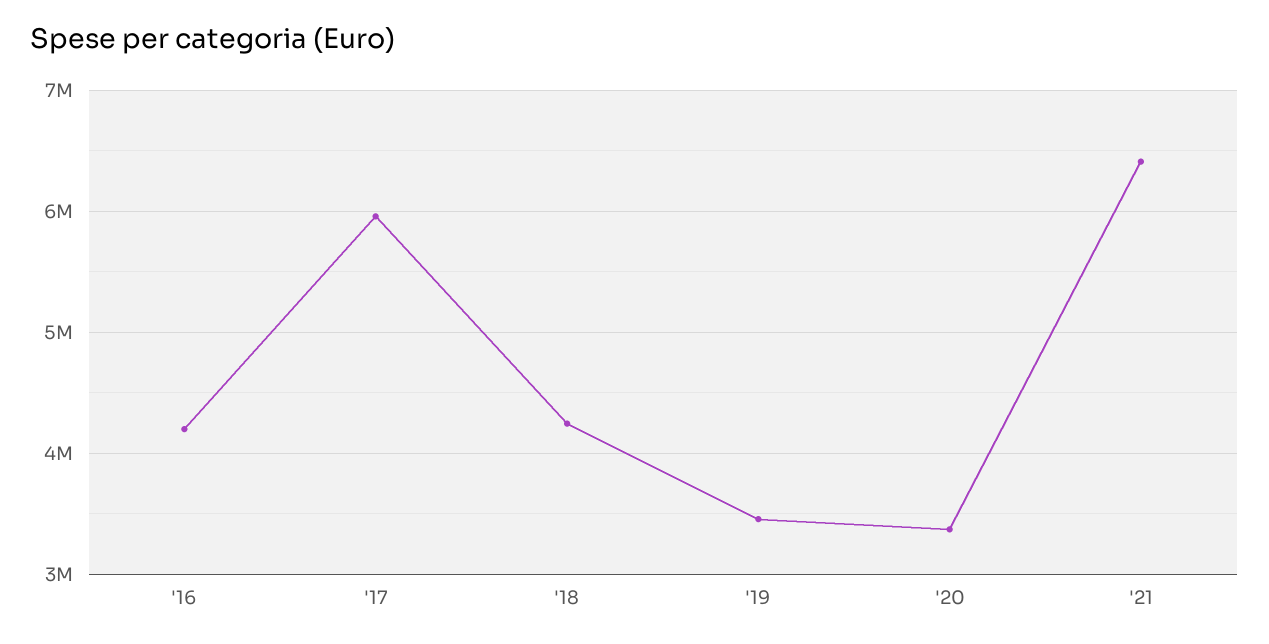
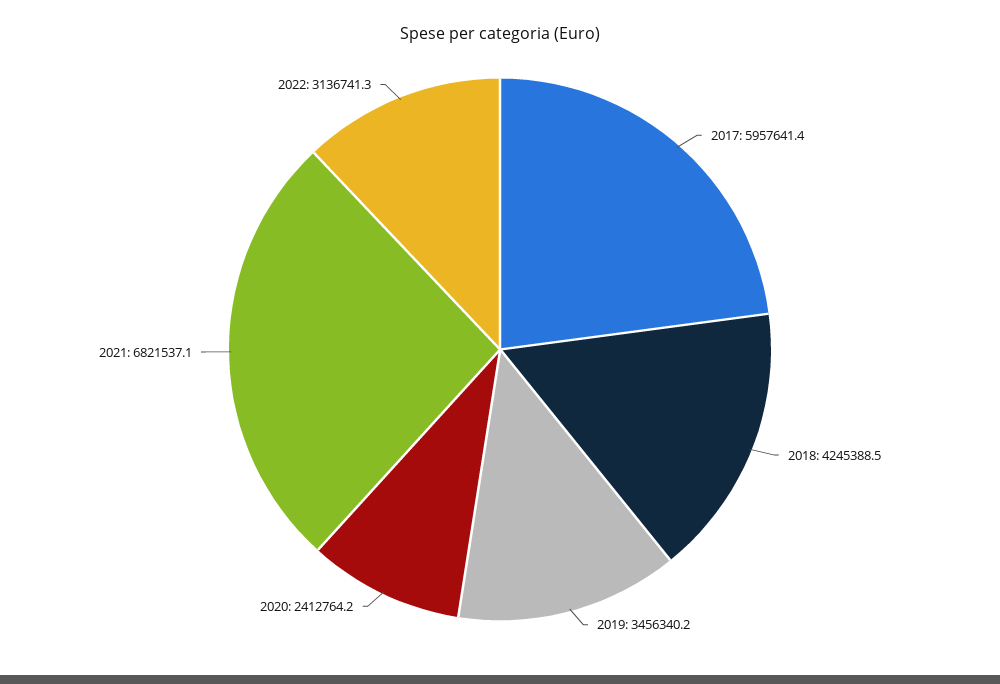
'16: 4200000 -> none
'20: 3400000 -> 2412764.2
'21: 6400000 -> 6821537.1
2022: none -> 3136741.3

